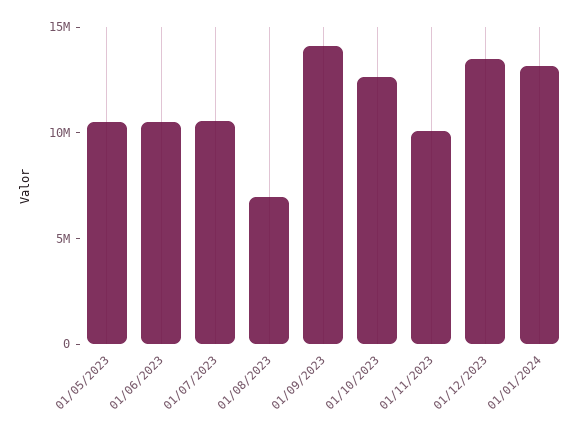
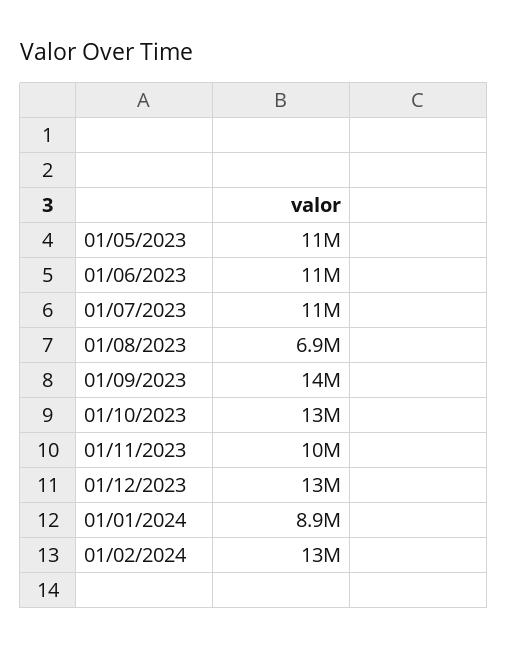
01/01/2024: 13000000 -> 8900000
01/02/2024: none -> 13000000

